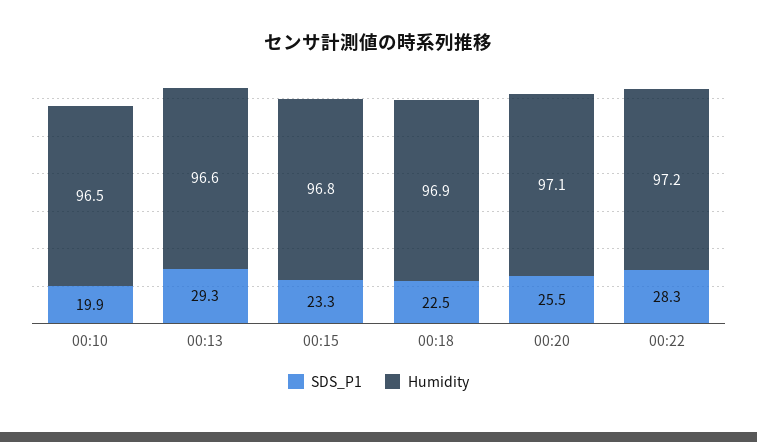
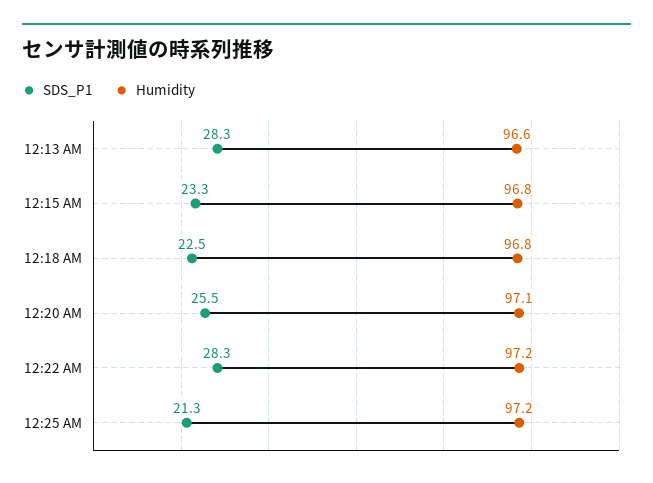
SDS_P1, 00:10: 19.9 -> none
Humidity, 00:10: 96.5 -> none
SDS_P1, 00:13: 29.3 -> 28.3
Humidity, 00:18: 96.9 -> 96.8
SDS_P1, 12:25 AM: none -> 21.3
Humidity, 12:25 AM: none -> 97.2

